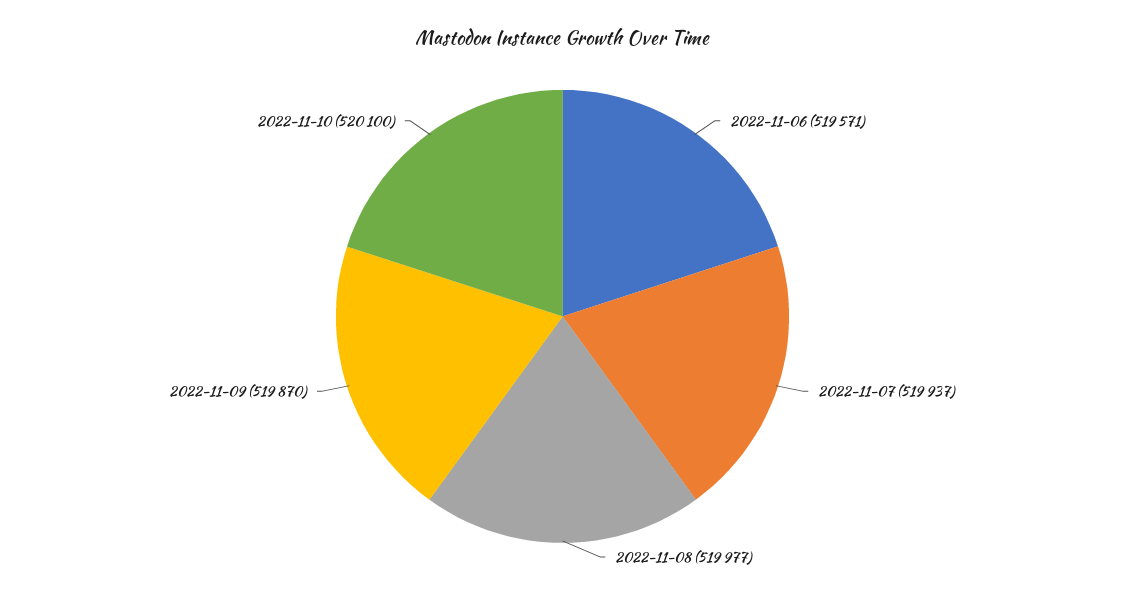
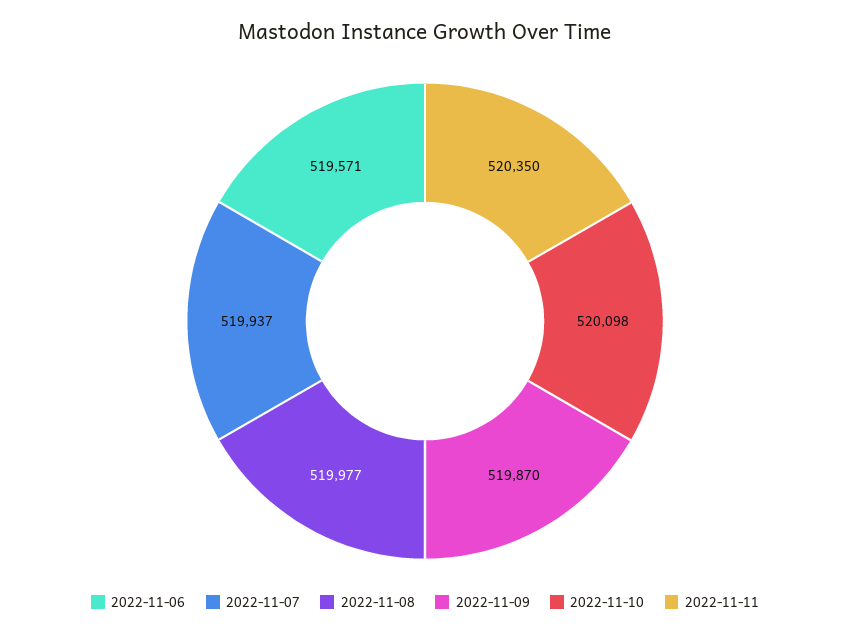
2022-11-10: 520100 -> 520098
2022-11-11: none -> 520350

